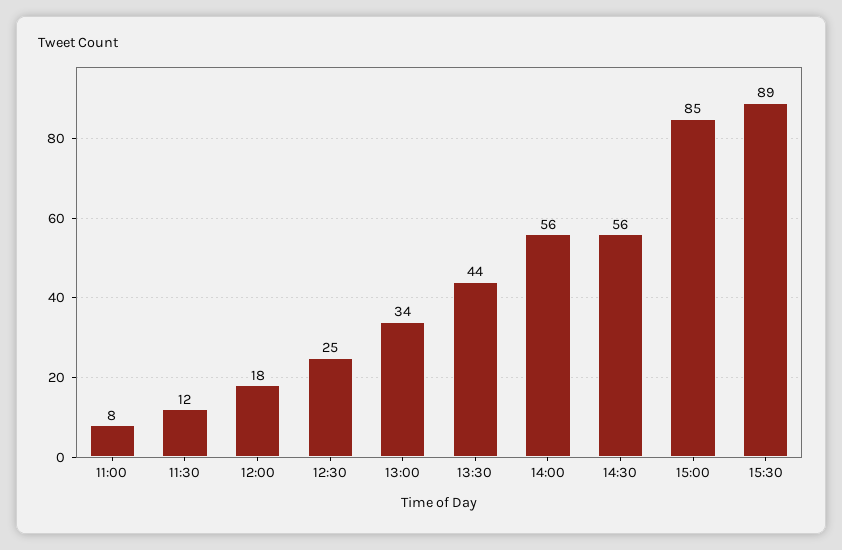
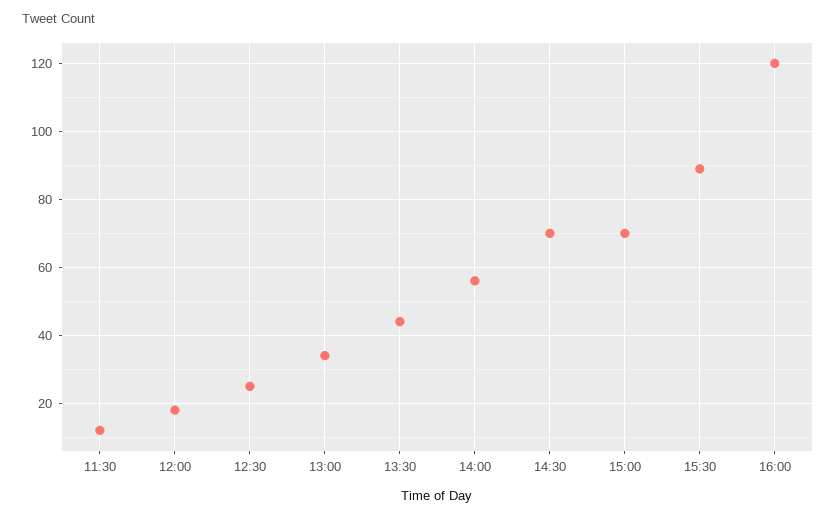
11:00: 8 -> none
14:30: 56 -> 70
15:00: 85 -> 70
16:00: none -> 120

